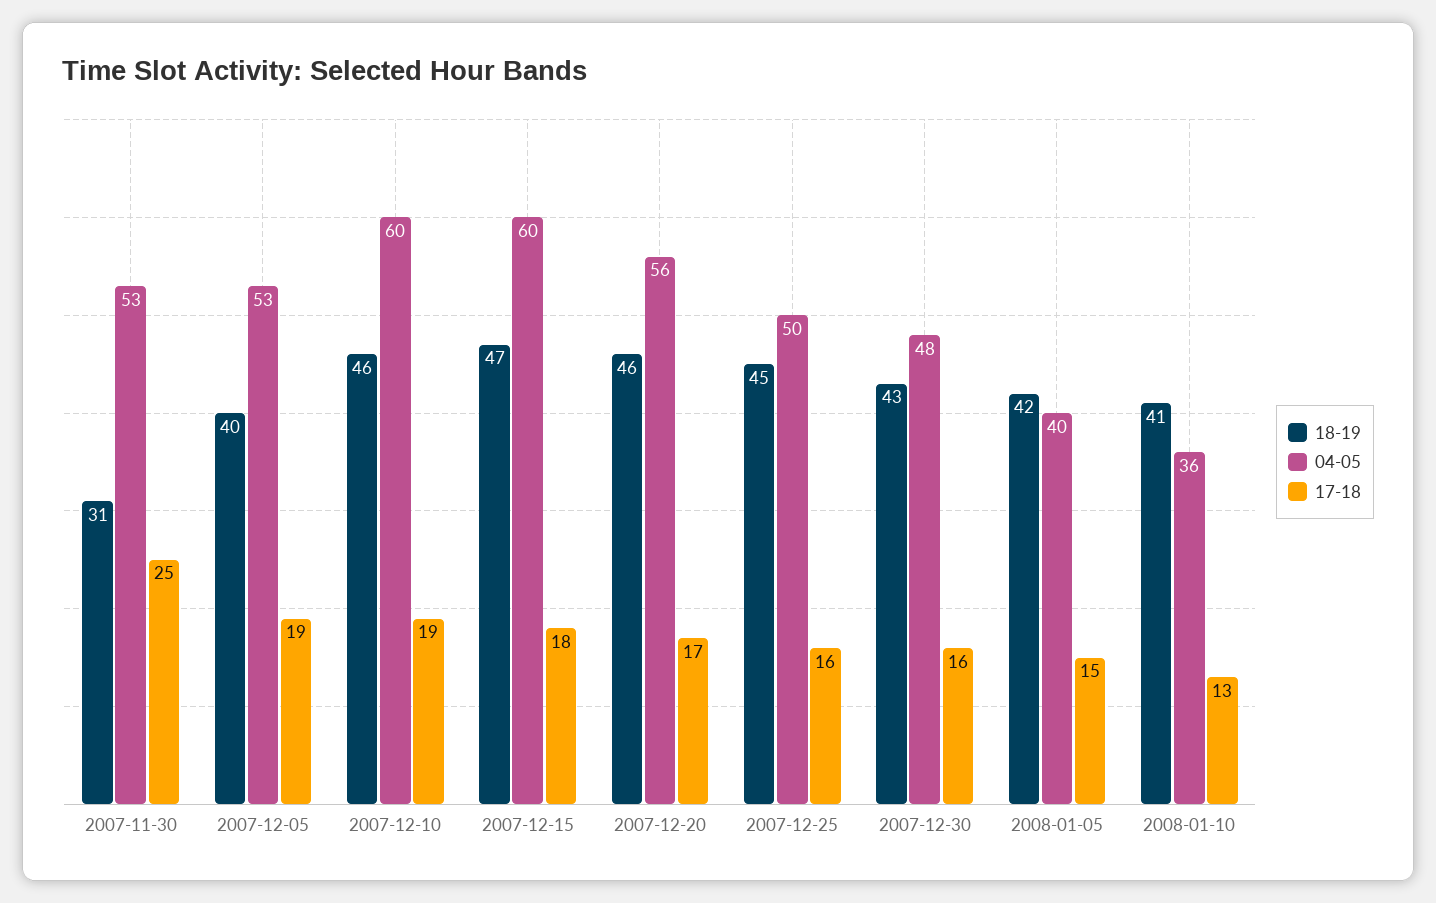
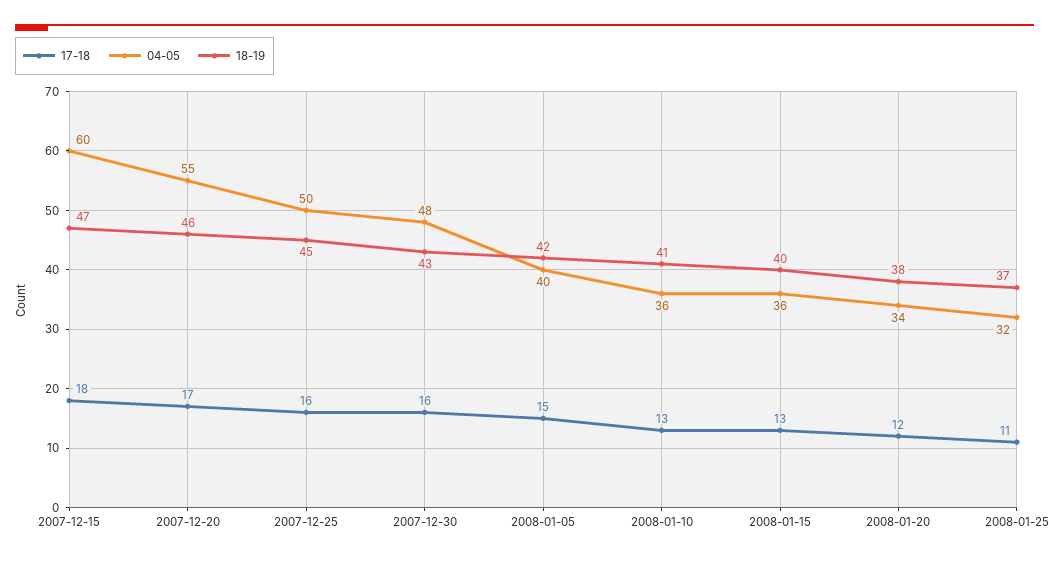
18-19, 2007-11-30: 31 -> none
04-05, 2007-11-30: 53 -> none
17-18, 2007-11-30: 25 -> none
18-19, 2007-12-05: 40 -> none
04-05, 2007-12-05: 53 -> none
17-18, 2007-12-05: 19 -> none
18-19, 2007-12-10: 46 -> none
04-05, 2007-12-10: 60 -> none
17-18, 2007-12-10: 19 -> none
04-05, 2007-12-20: 56 -> 55
17-18, 2008-01-15: none -> 13
04-05, 2008-01-15: none -> 36
18-19, 2008-01-15: none -> 40
17-18, 2008-01-20: none -> 12
04-05, 2008-01-20: none -> 34
18-19, 2008-01-20: none -> 38
17-18, 2008-01-25: none -> 11
04-05, 2008-01-25: none -> 32
18-19, 2008-01-25: none -> 37

